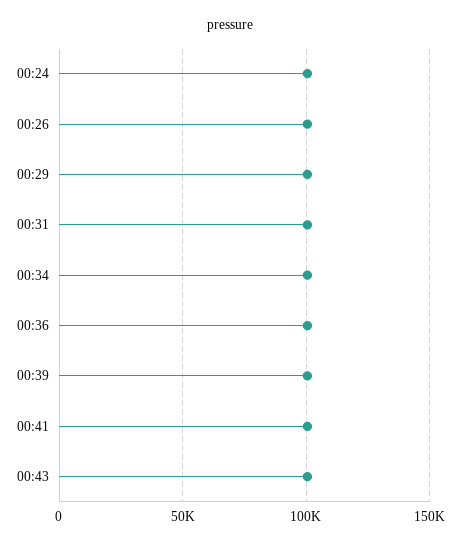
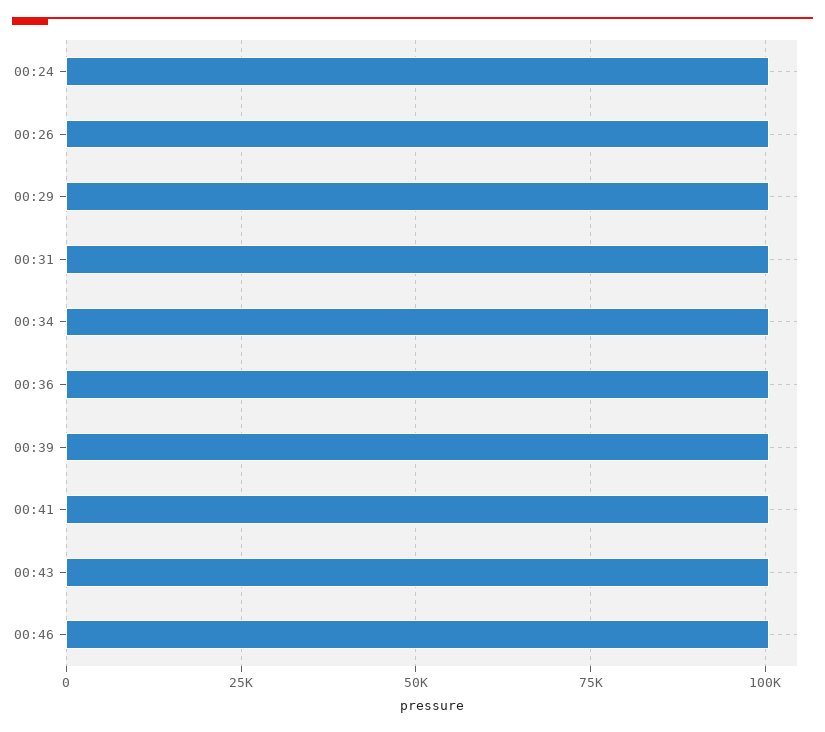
00:46: none -> 100000

